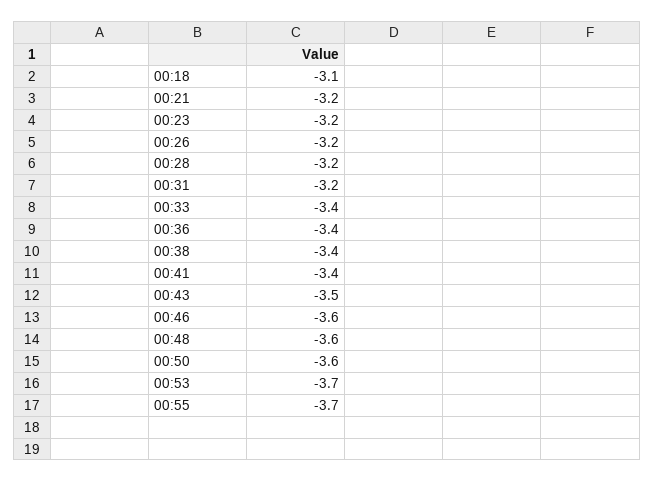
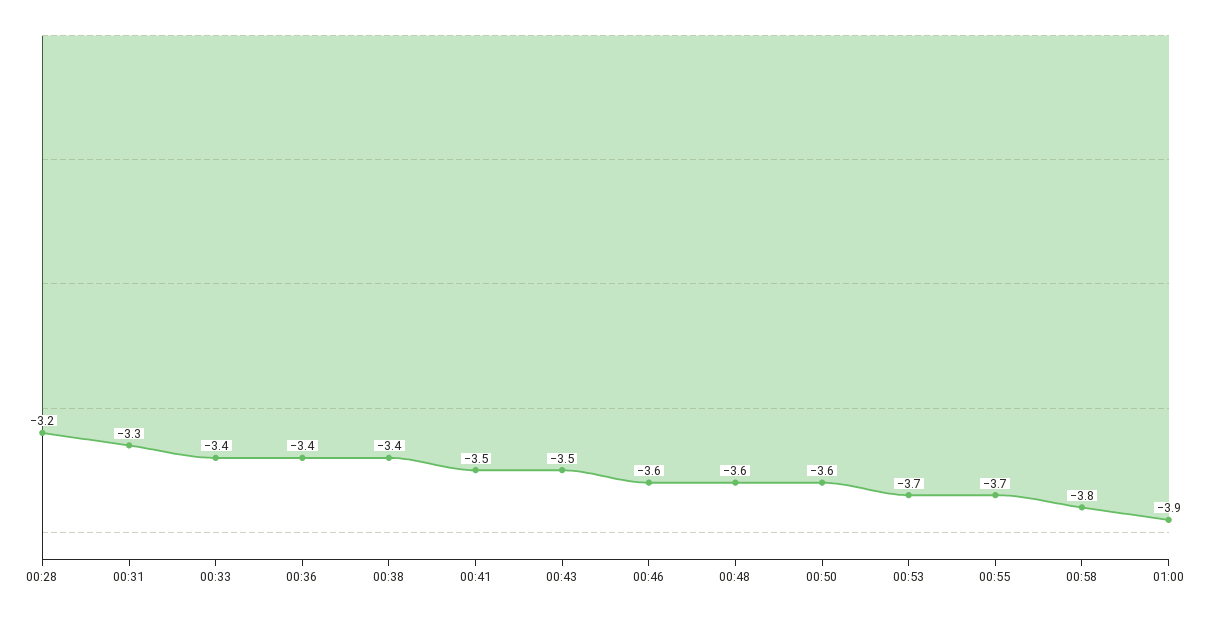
00:18: -3.1 -> none
00:21: -3.2 -> none
00:23: -3.2 -> none
00:26: -3.2 -> none
00:31: -3.2 -> -3.3
00:41: -3.4 -> -3.5
00:58: none -> -3.8
01:00: none -> -3.9

